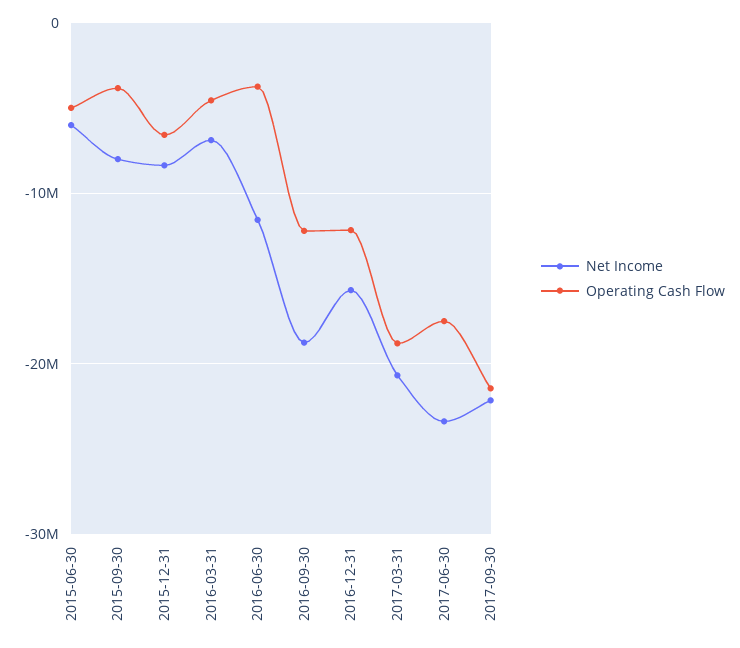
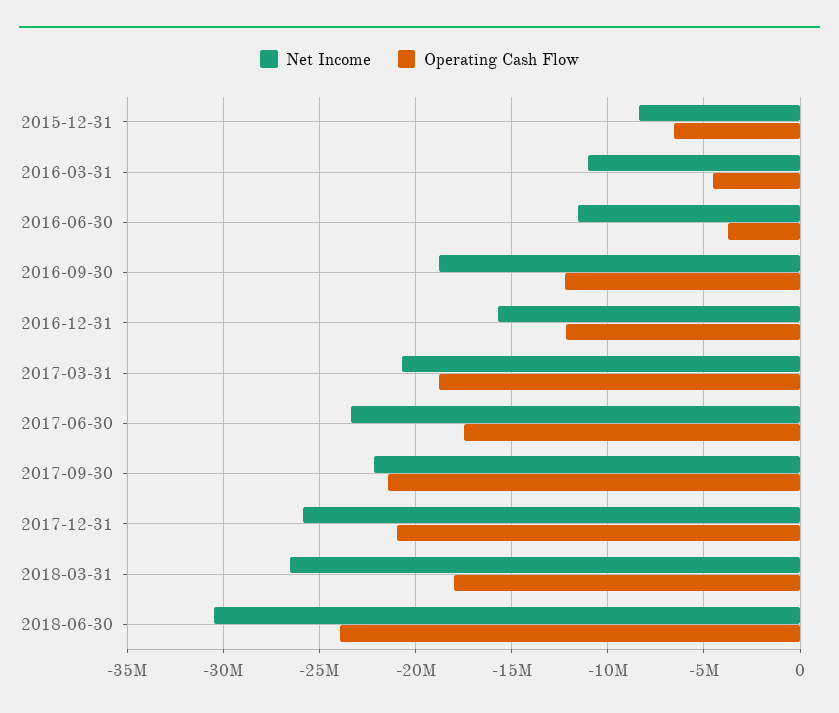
Net Income, 2015-06-30: -6000000 -> none
Operating Cash Flow, 2015-06-30: -5000000 -> none
Net Income, 2015-09-30: -8000000 -> none
Operating Cash Flow, 2015-09-30: -4000000 -> none
Net Income, 2016-03-31: -7000000 -> -11000000
Net Income, 2017-12-31: none -> -26000000
Operating Cash Flow, 2017-12-31: none -> -21000000
Net Income, 2018-03-31: none -> -26500000
Operating Cash Flow, 2018-03-31: none -> -18000000
Net Income, 2018-06-30: none -> -30500000
Operating Cash Flow, 2018-06-30: none -> -24000000

